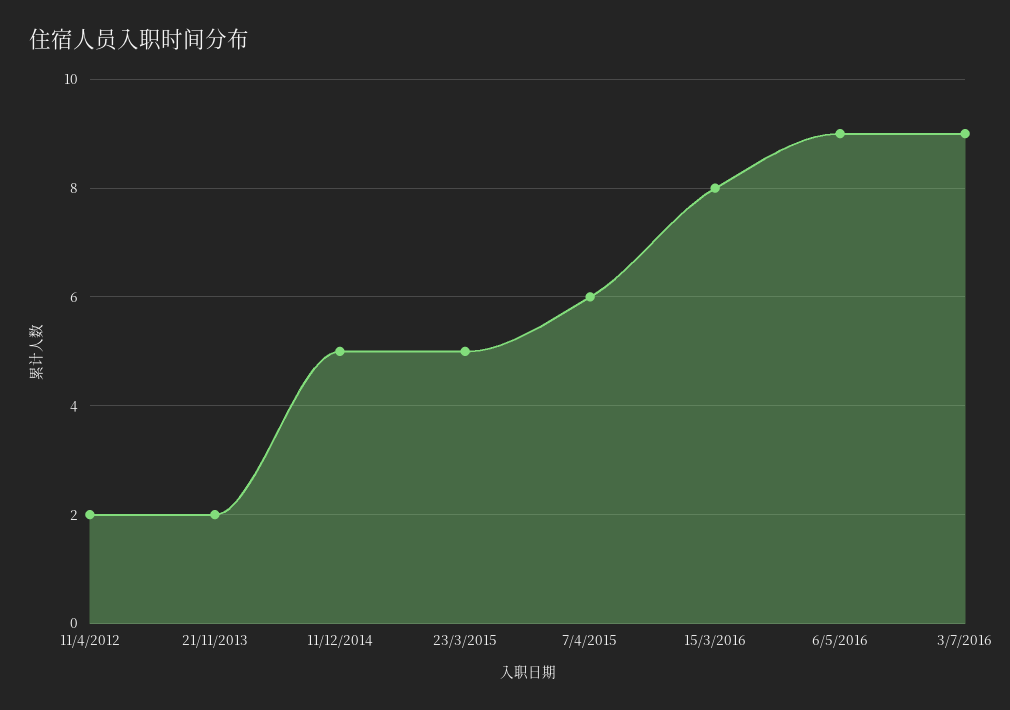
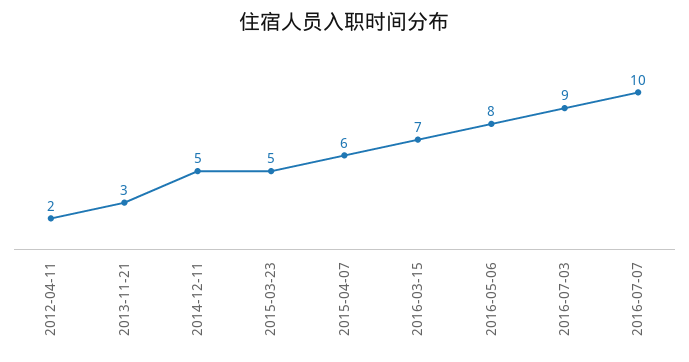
21/11/2013: 2 -> 3
15/3/2016: 8 -> 7
6/5/2016: 9 -> 8
2016-07-07: none -> 10

